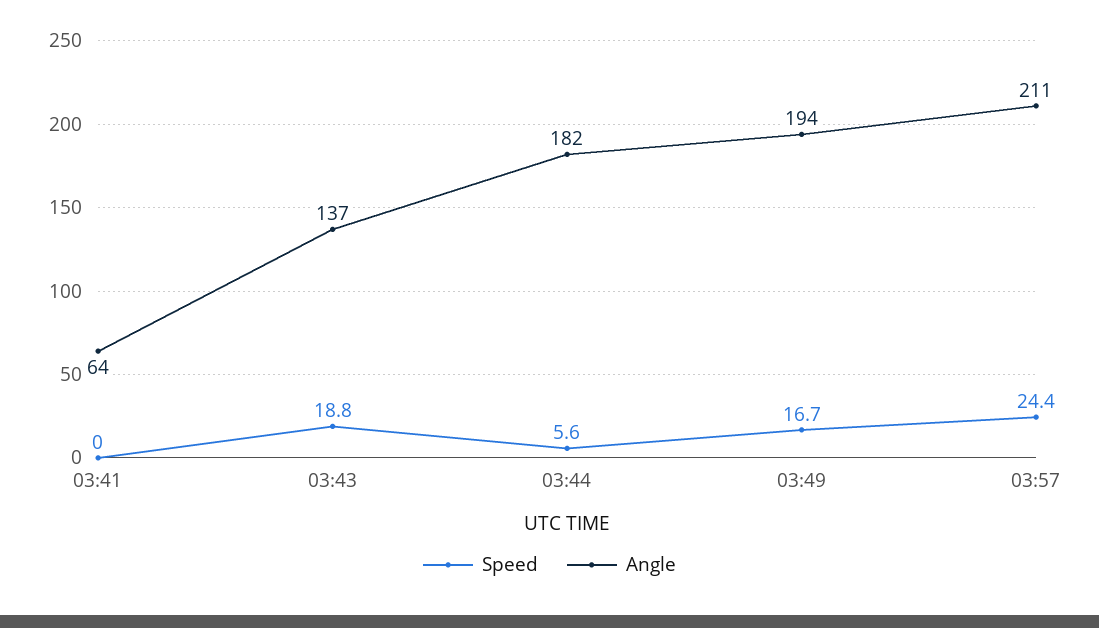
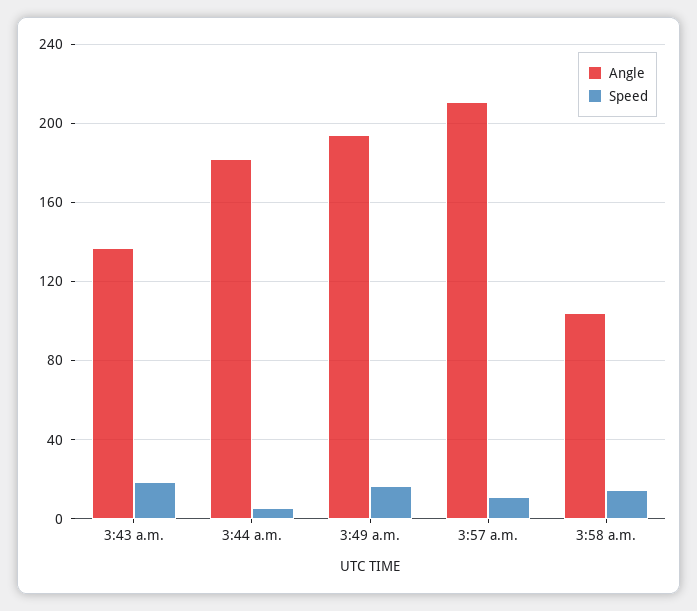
Speed, 03:41: 0 -> none
Angle, 03:41: 64 -> none
Speed, 03:57: 24.4 -> 10
Angle, 3:58 a.m.: none -> 105
Speed, 3:58 a.m.: none -> 15

